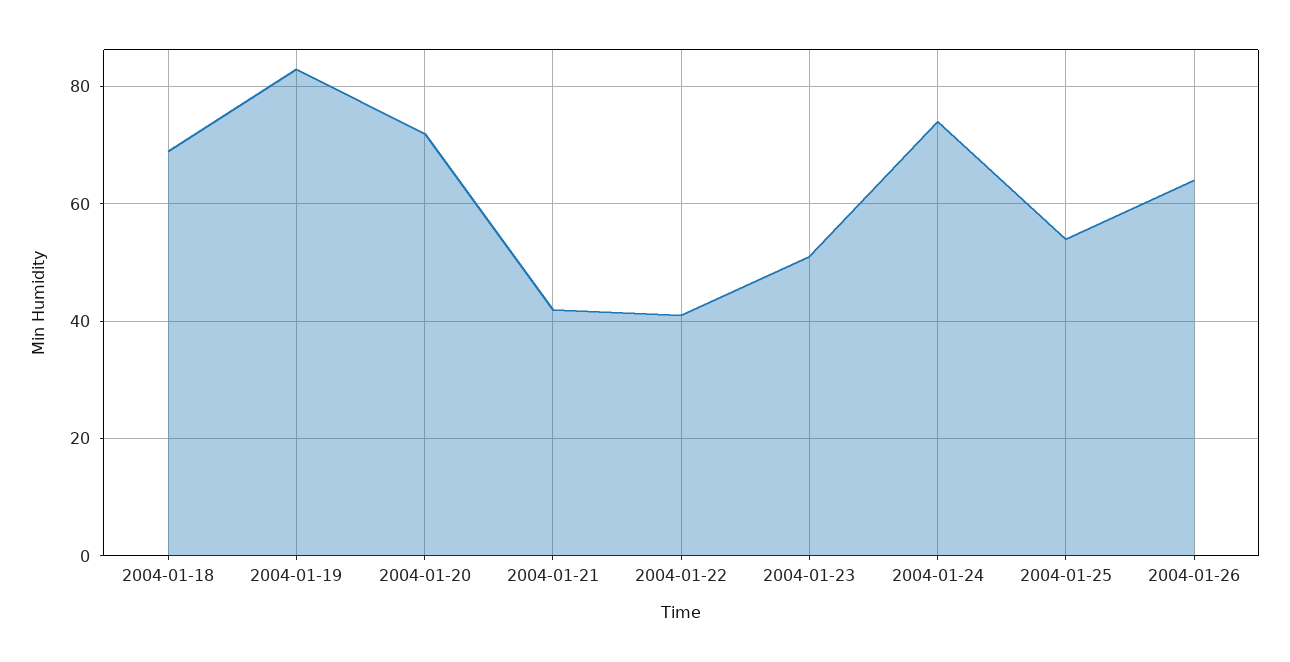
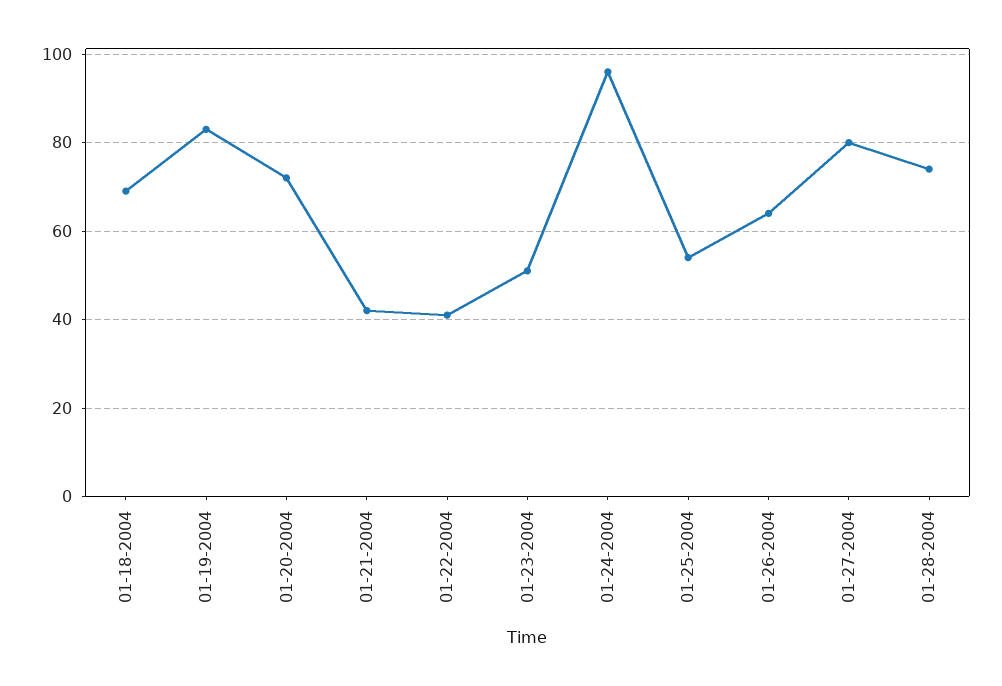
2004-01-24: 75 -> 95
01-27-2004: none -> 80
01-28-2004: none -> 75

